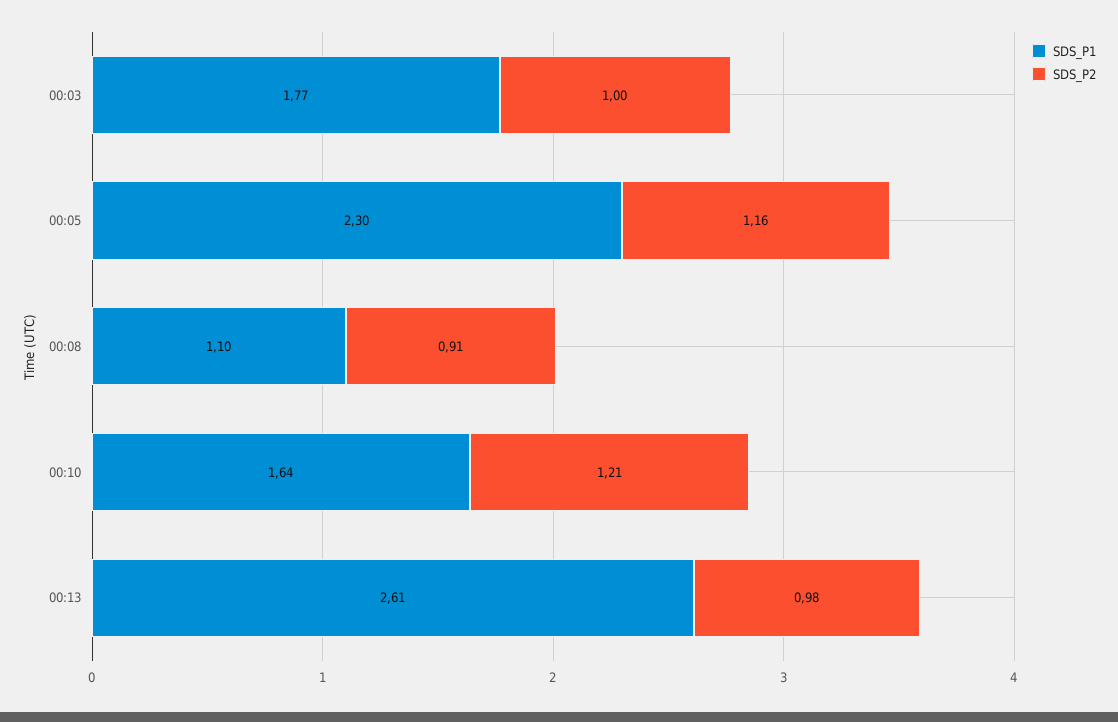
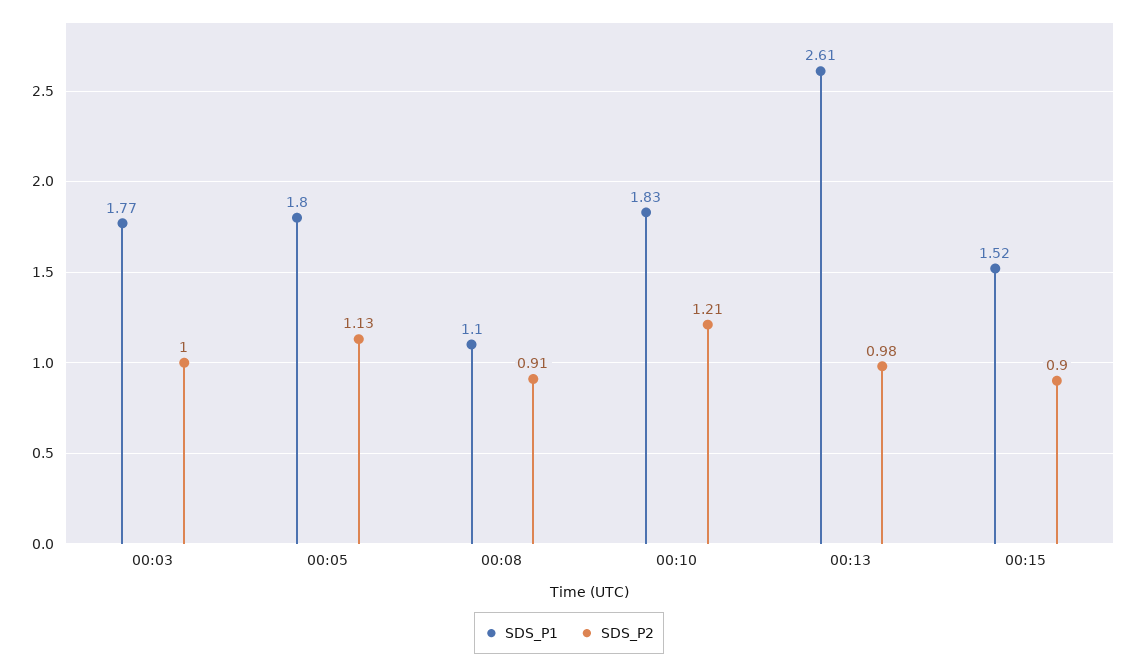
SDS_P1, 00:05: 2.3 -> 1.8
SDS_P2, 00:05: 1.16 -> 1.13
SDS_P1, 00:10: 1.64 -> 1.83
SDS_P1, 00:15: none -> 1.52
SDS_P2, 00:15: none -> 0.9

